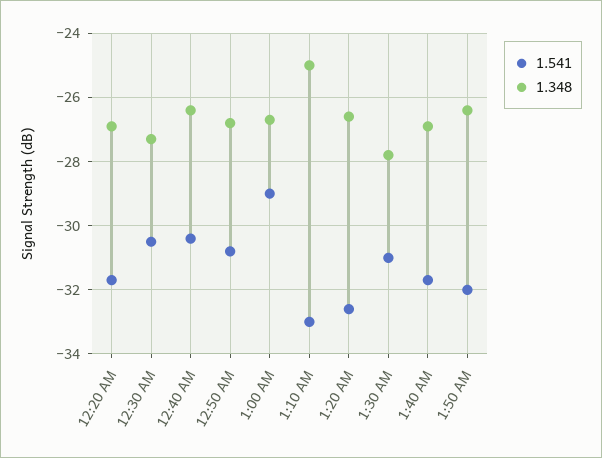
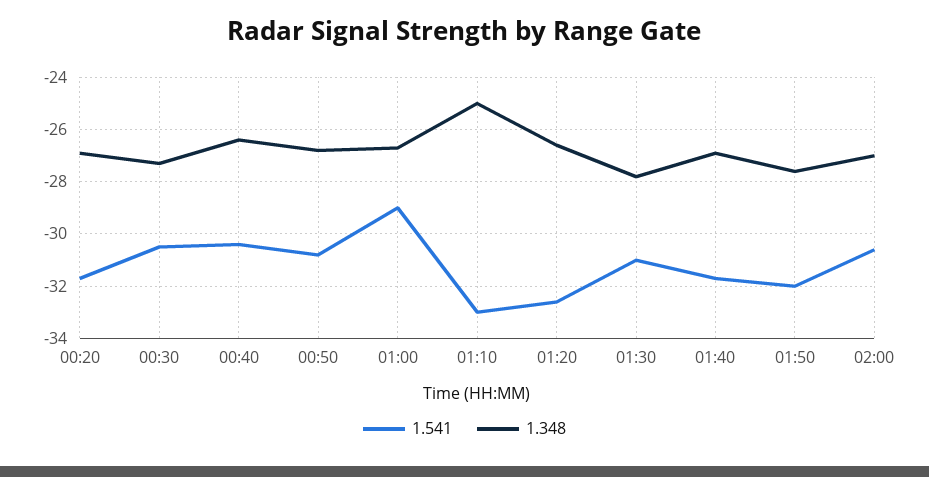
1.348, 1:50 AM: -26.5 -> -27.5
1.541, 02:00: none -> -30.5
1.348, 02:00: none -> -27

